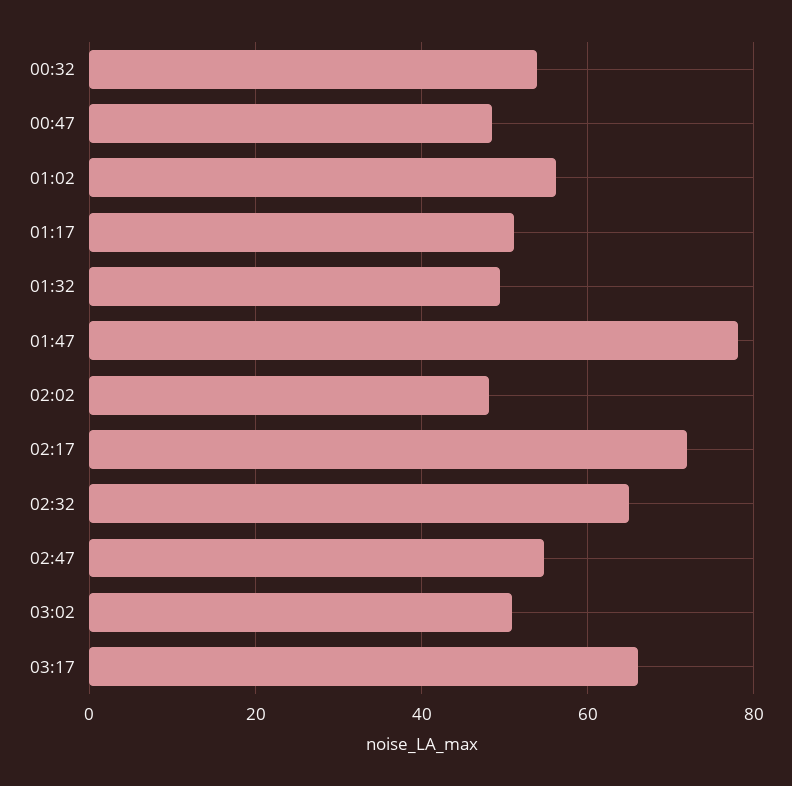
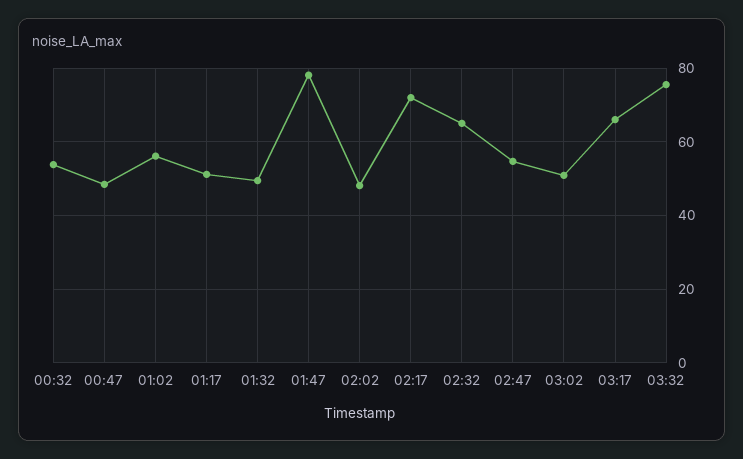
03:32: none -> 76

